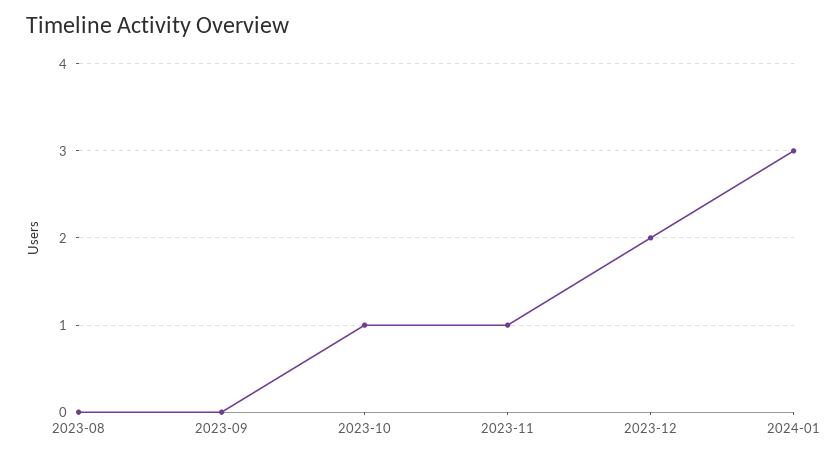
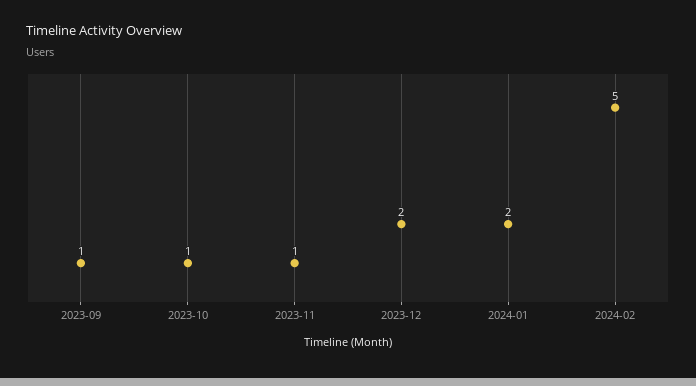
2023-08: 0 -> none
2023-09: 0 -> 1
2024-01: 3 -> 2
2024-02: none -> 5

